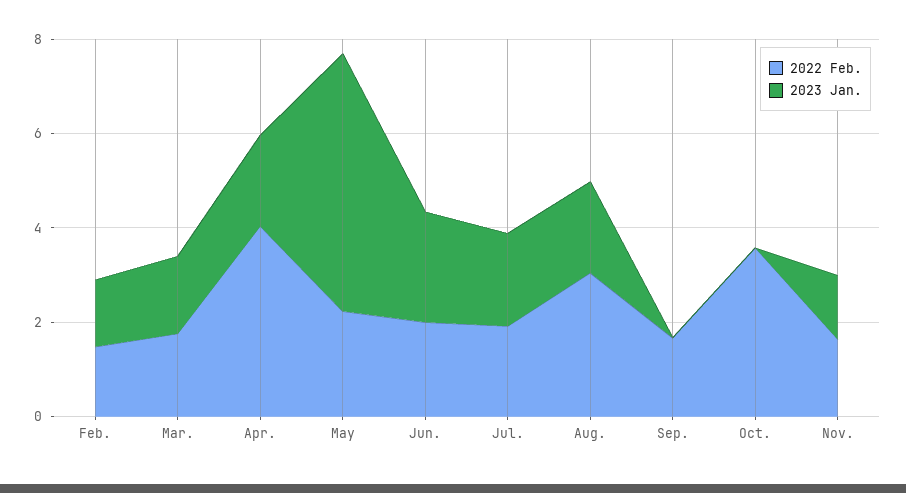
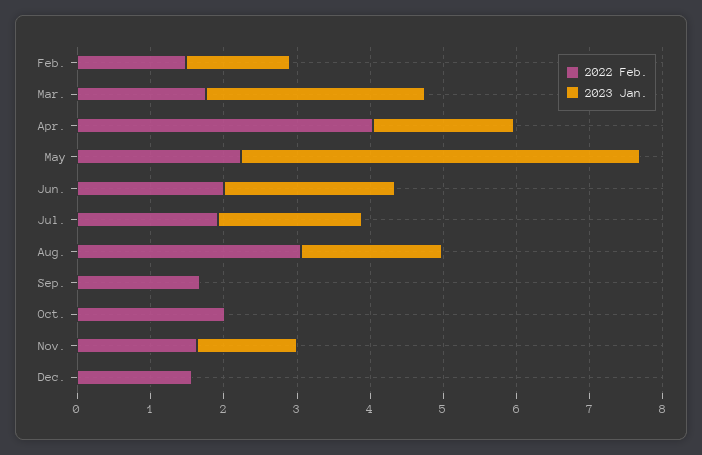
2023 Jan., Mar.: 1.5 -> 3
2022 Feb., Oct.: 3.5 -> 2
2022 Feb., Dec.: none -> 1.6
2023 Jan., Dec.: none -> 0

